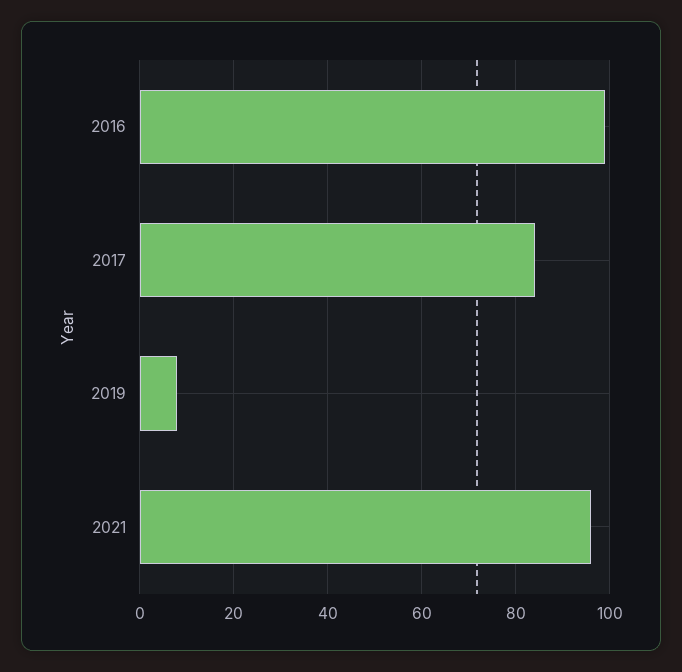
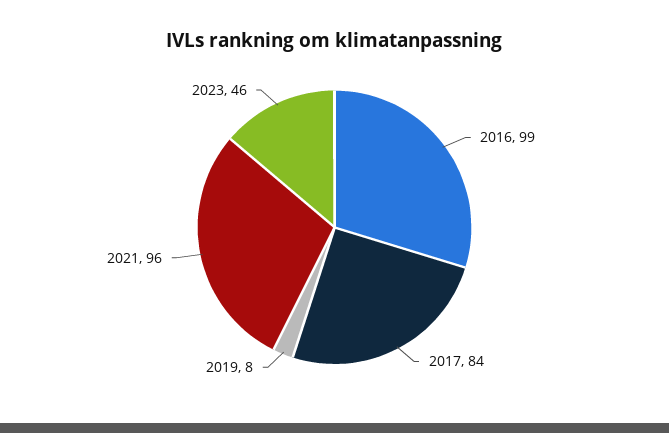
2023: none -> 46

